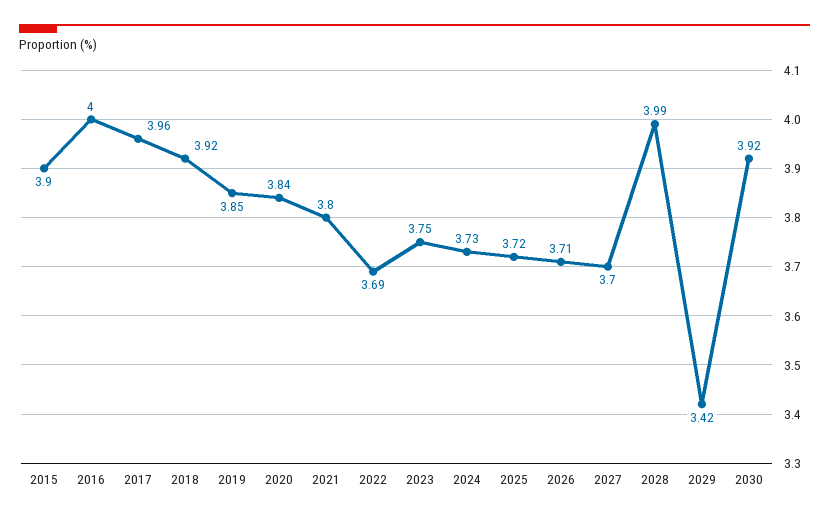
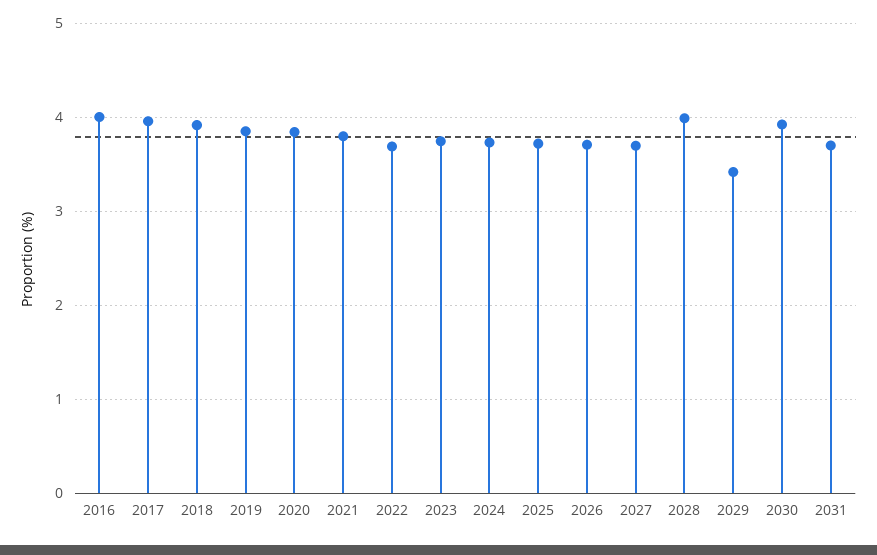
2015: 3.9 -> none
2031: none -> 3.7

